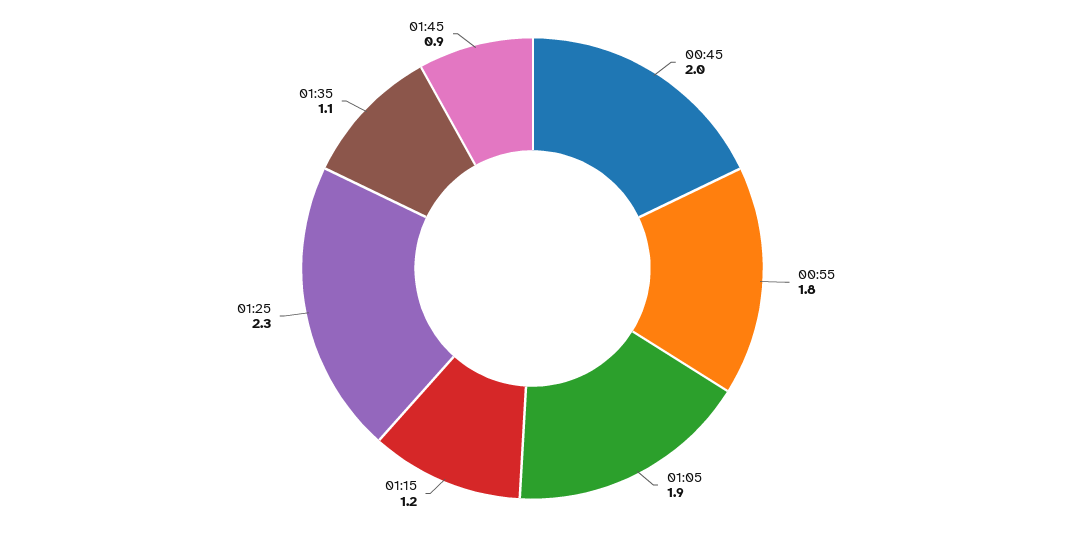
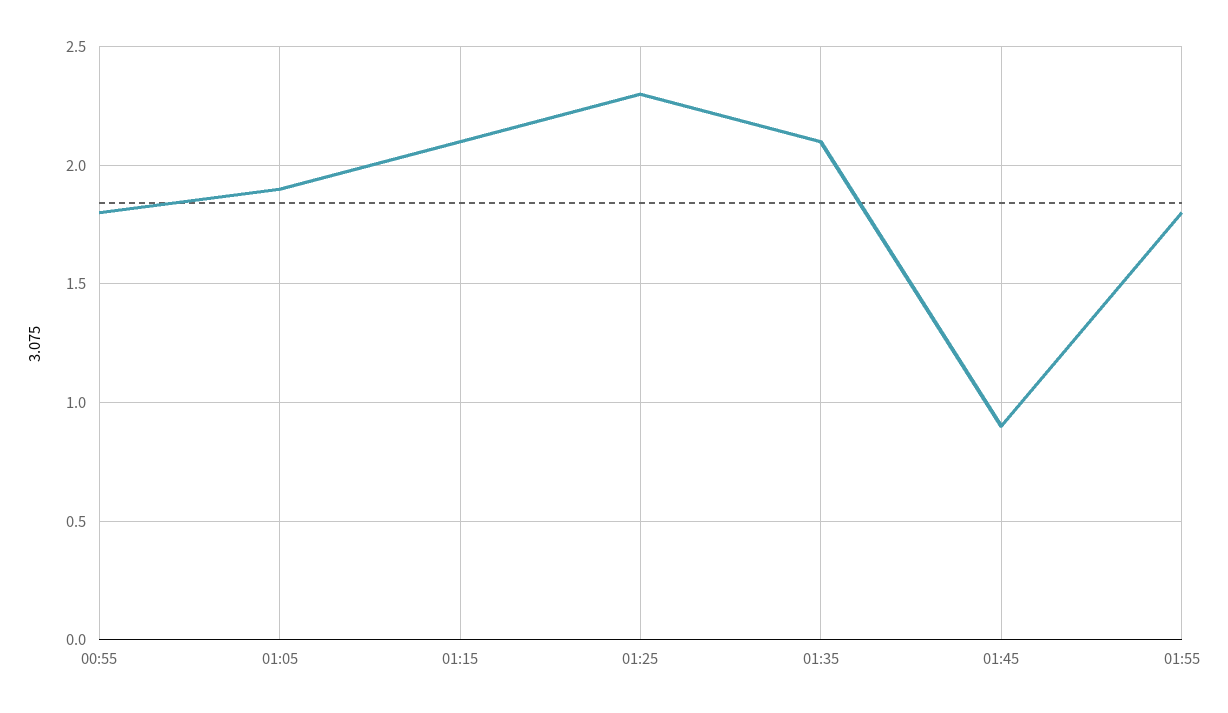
00:45: 2 -> none
01:15: 1.2 -> 2.1
01:35: 1.1 -> 2.1
01:55: none -> 1.8

